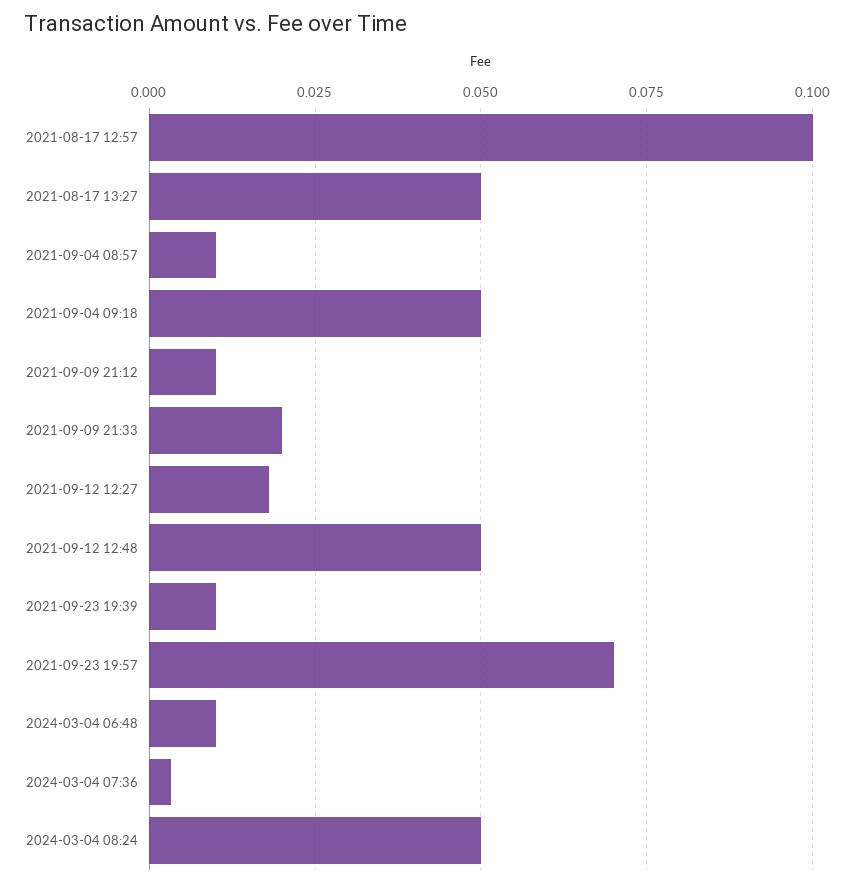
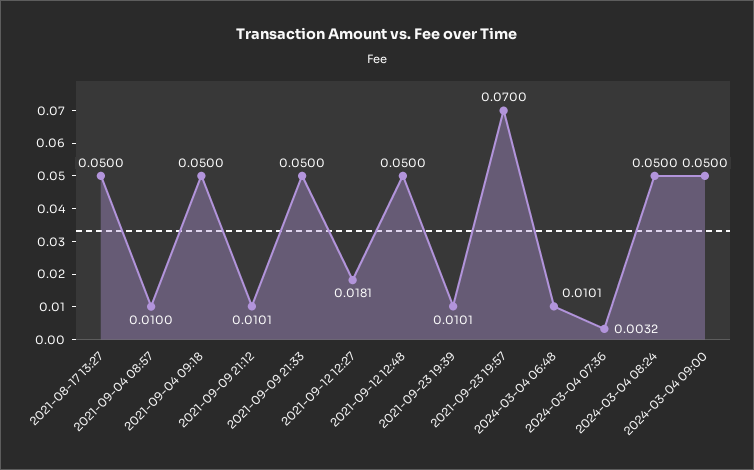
2021-08-17 12:57: 0.1 -> none
2021-09-09 21:33: 0.02 -> 0.05
2024-03-04 09:00: none -> 0.05

